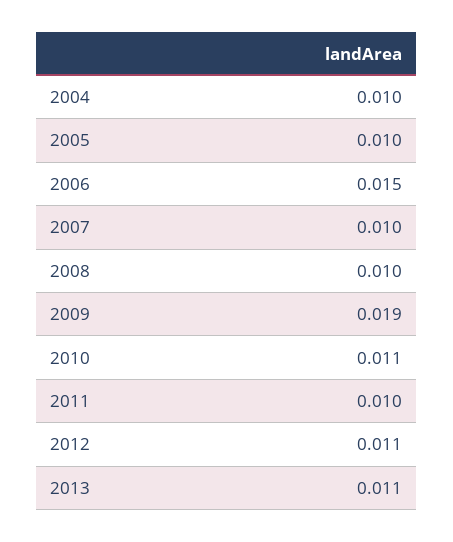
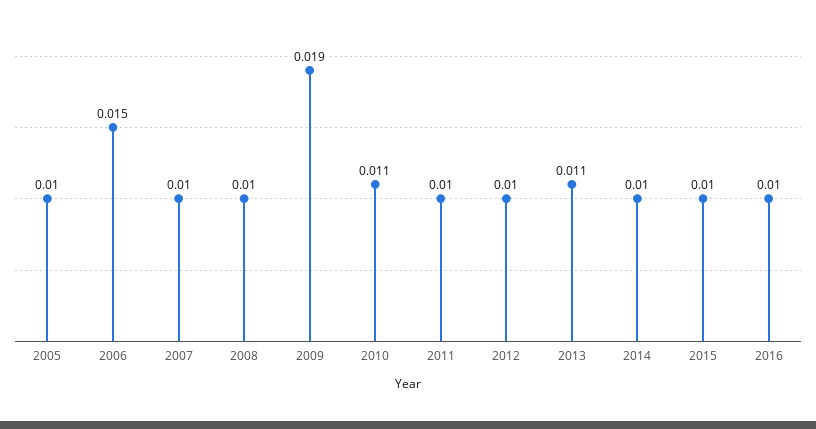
2004: 0.01 -> none
2012: 0.011 -> 0.01
2014: none -> 0.01
2015: none -> 0.01
2016: none -> 0.01

